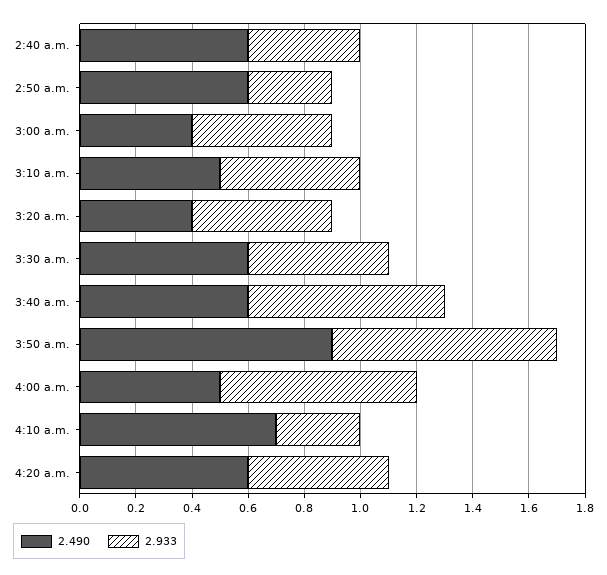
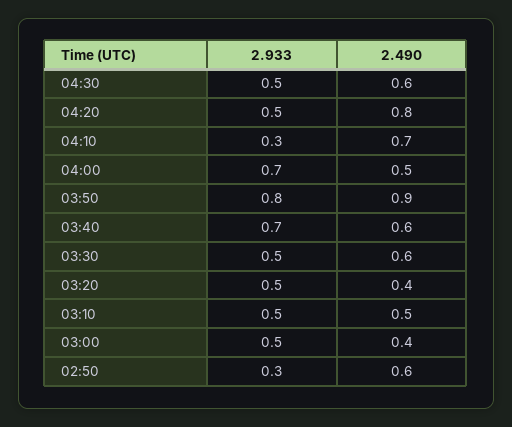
2.490, 2:40 a.m.: 0.6 -> none
2.933, 2:40 a.m.: 0.4 -> none
2.490, 4:20 a.m.: 0.6 -> 0.8
2.933, 04:30: none -> 0.5
2.490, 04:30: none -> 0.6

